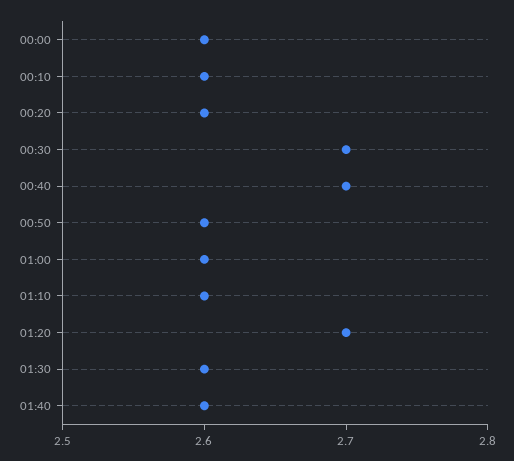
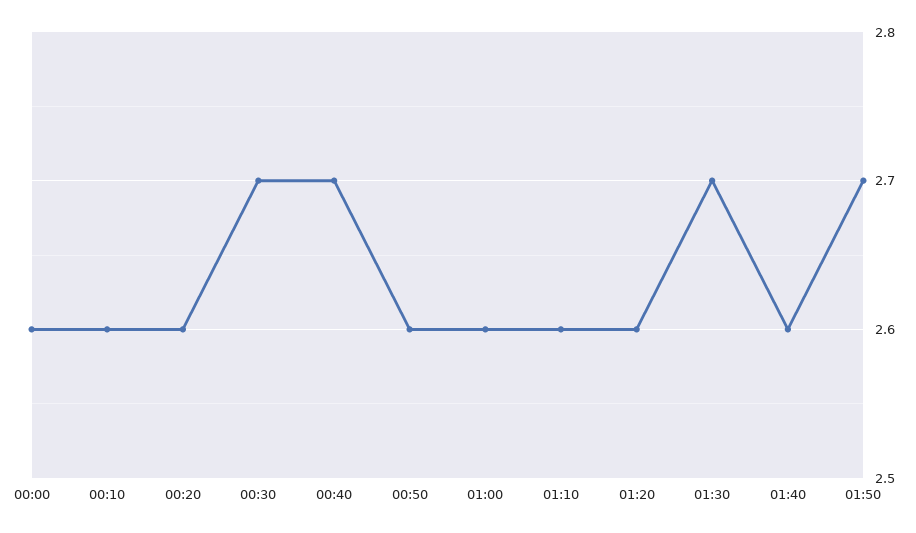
01:20: 2.7 -> 2.6
01:30: 2.6 -> 2.7
01:50: none -> 2.7

